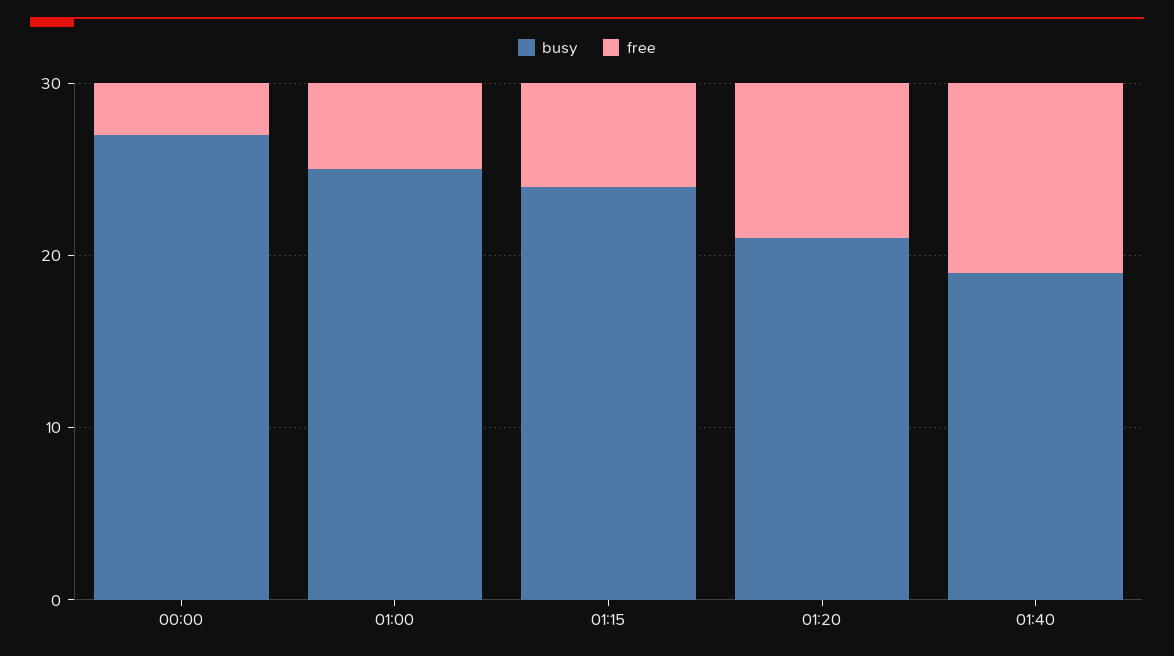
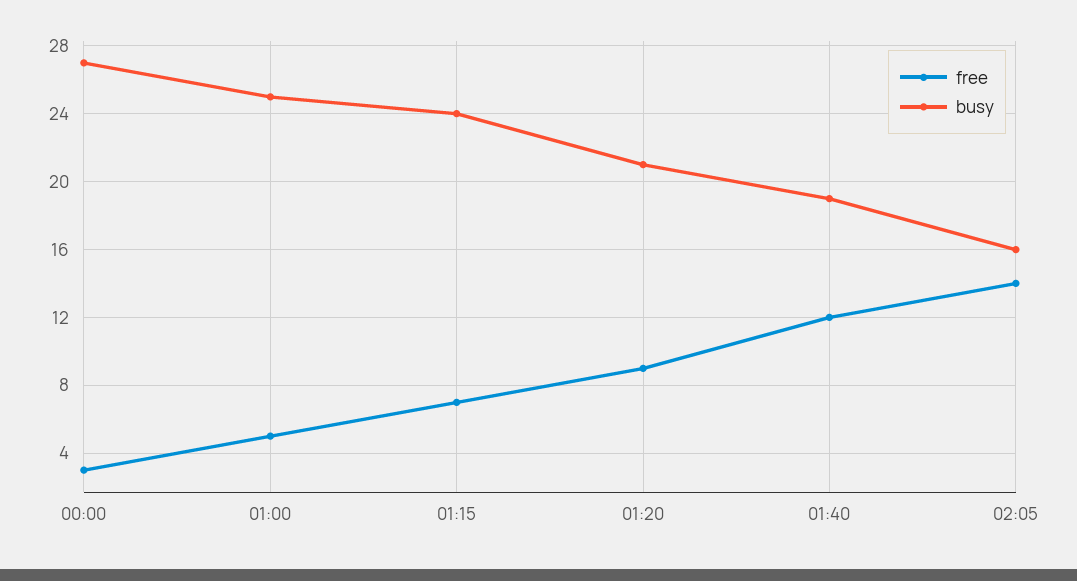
free, 01:15: 6 -> 7
free, 01:40: 11 -> 12
free, 02:05: none -> 14
busy, 02:05: none -> 16

